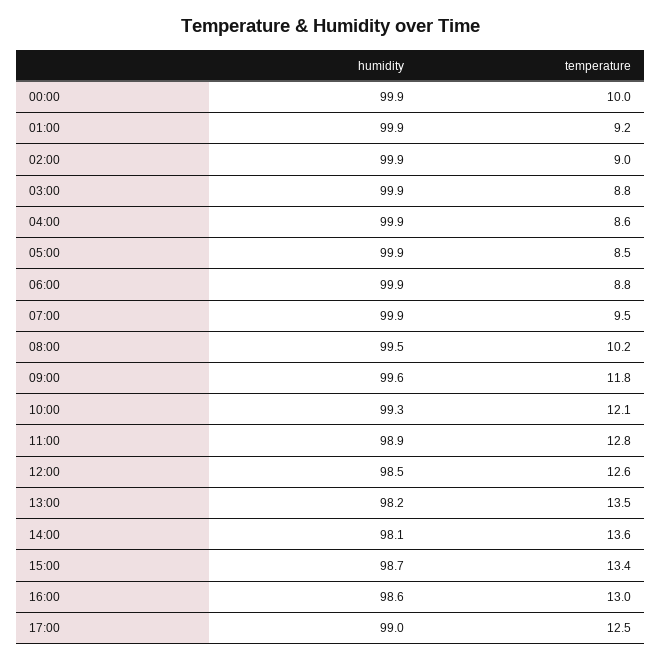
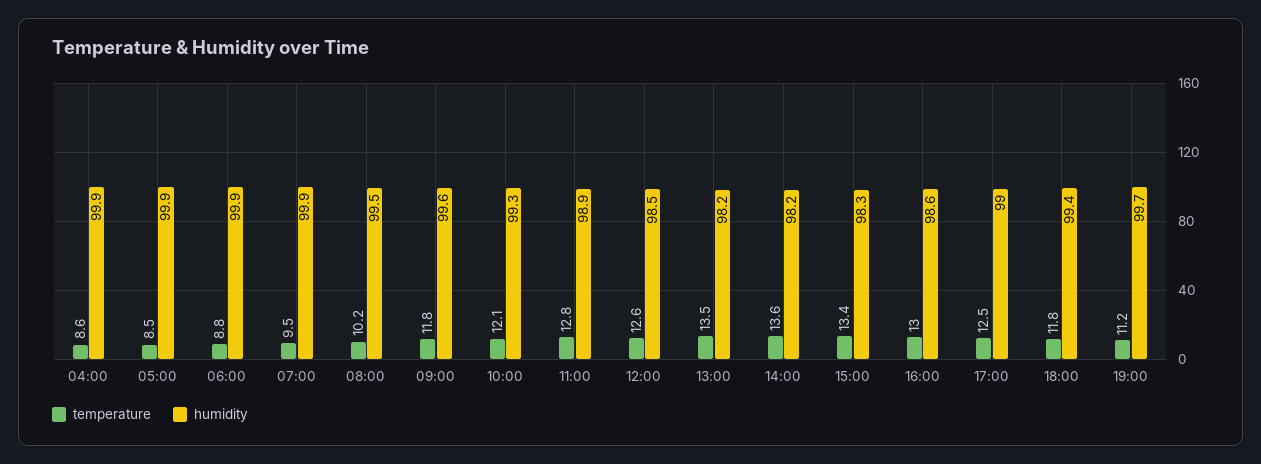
humidity, 00:00: 99.9 -> none
temperature, 00:00: 10 -> none
humidity, 01:00: 99.9 -> none
temperature, 01:00: 9.2 -> none
humidity, 02:00: 99.9 -> none
temperature, 02:00: 9 -> none
humidity, 03:00: 99.9 -> none
temperature, 03:00: 8.8 -> none
humidity, 14:00: 98.1 -> 98.2
humidity, 15:00: 98.7 -> 98.3
temperature, 18:00: none -> 11.8
humidity, 18:00: none -> 99.4
temperature, 19:00: none -> 11.2
humidity, 19:00: none -> 99.7

